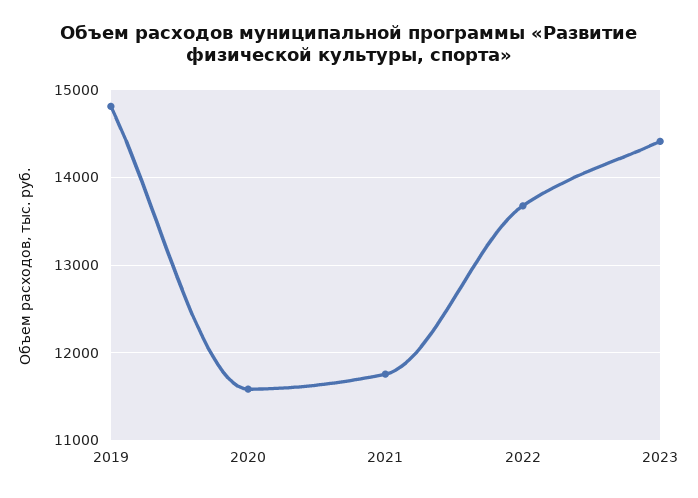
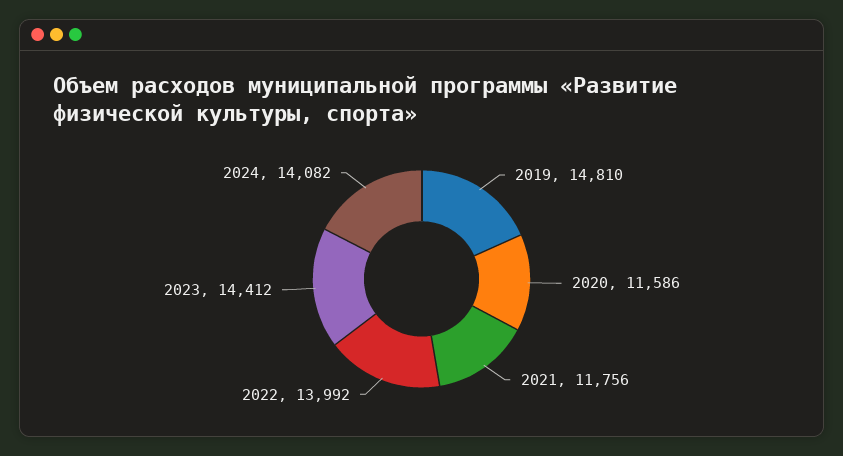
2022: 13700 -> 13992
2024: none -> 14082

